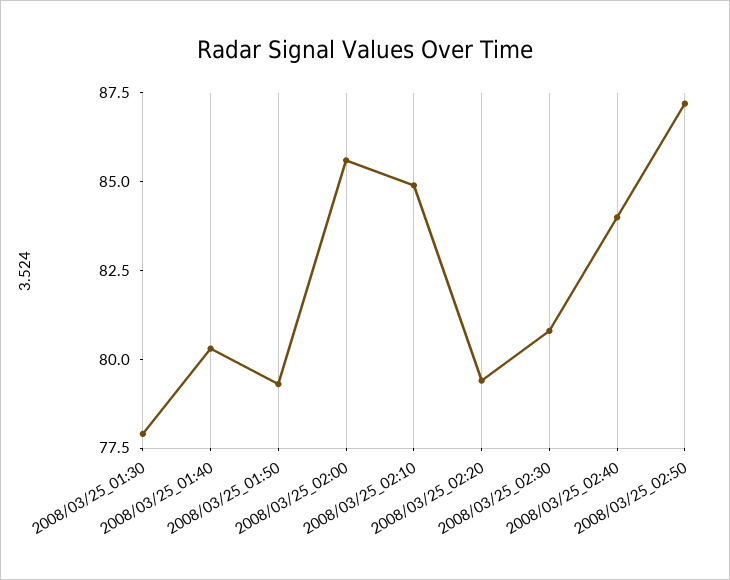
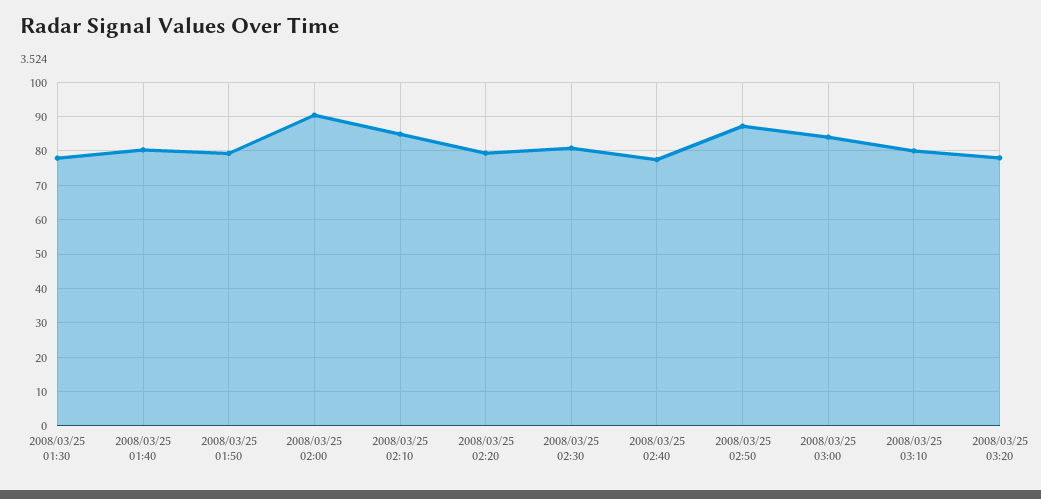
2008/03/25_02:00: 85.5 -> 90
2008/03/25_02:40: 84 -> 78
2008/03/25 03:00: none -> 84
2008/03/25 03:10: none -> 80
2008/03/25 03:20: none -> 78

